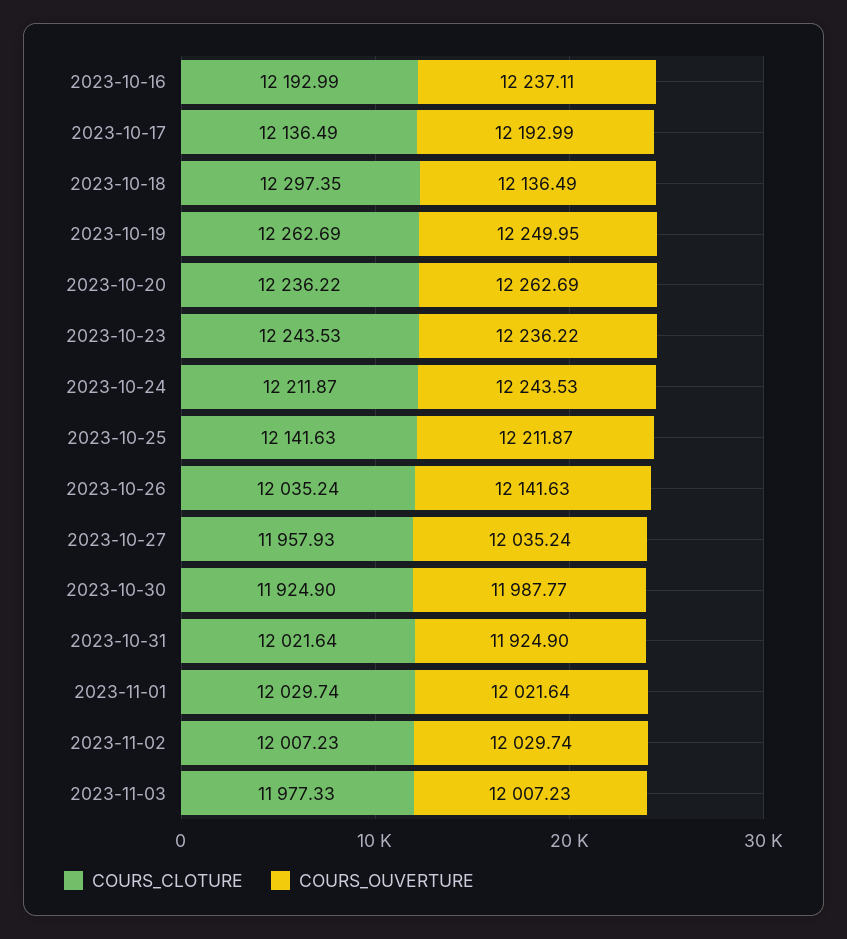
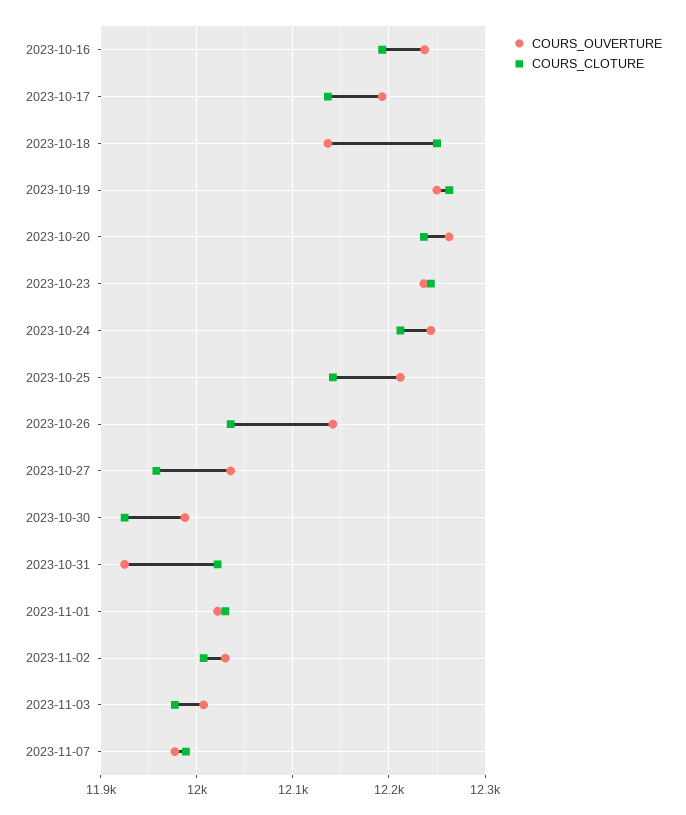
COURS_CLOTURE, 2023-10-18: 12297.35 -> 12250
COURS_OUVERTURE, 2023-11-07: none -> 11980
COURS_CLOTURE, 2023-11-07: none -> 11990

